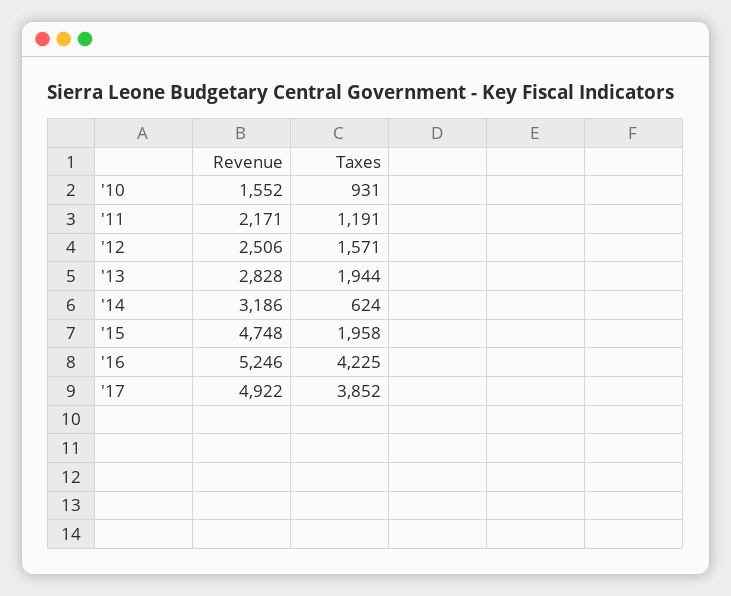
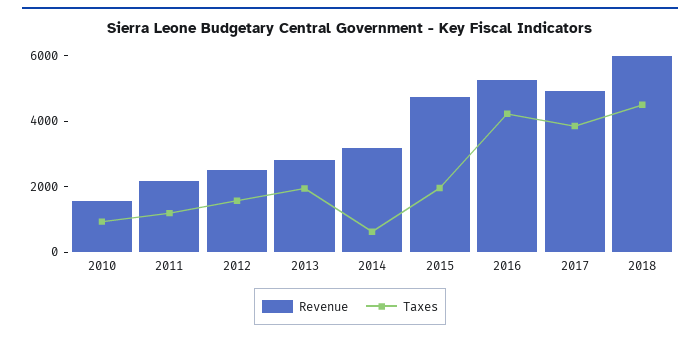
Revenue, 2018: none -> 6000
Taxes, 2018: none -> 4500

